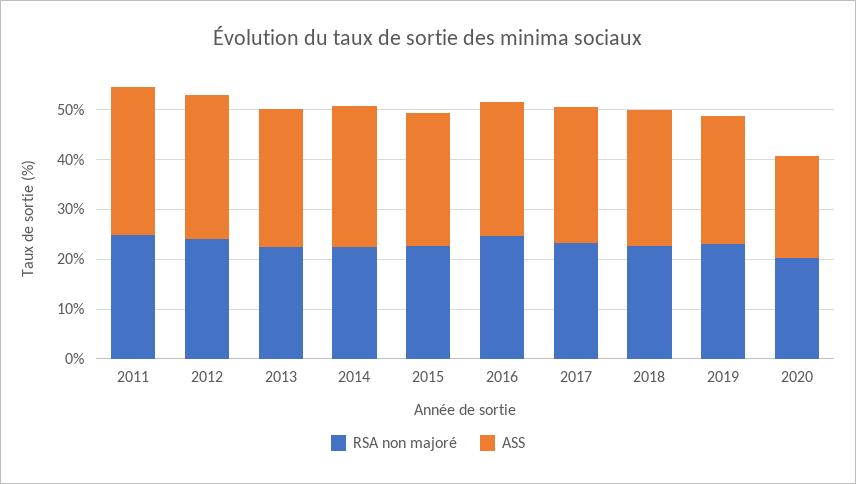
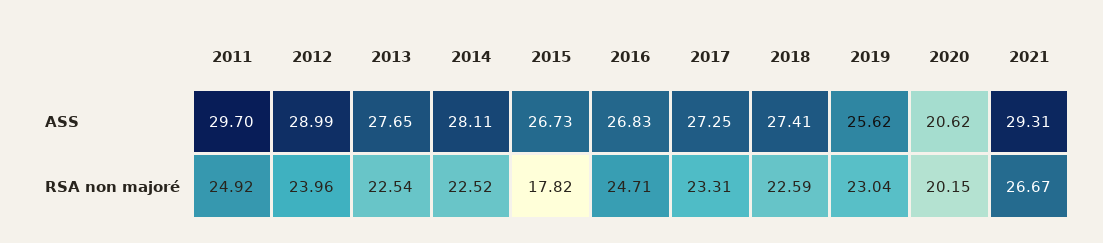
RSA non majoré, 2015: 22 -> 17.82
ASS, 2021: none -> 29.31
RSA non majoré, 2021: none -> 26.67

